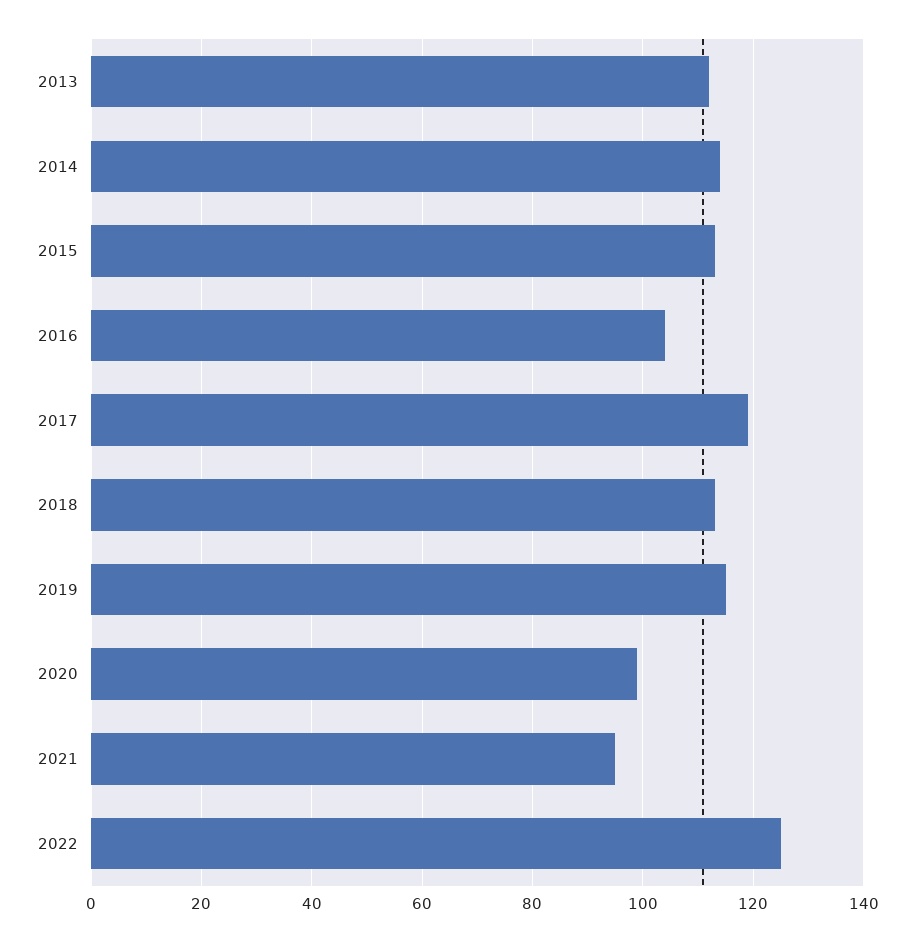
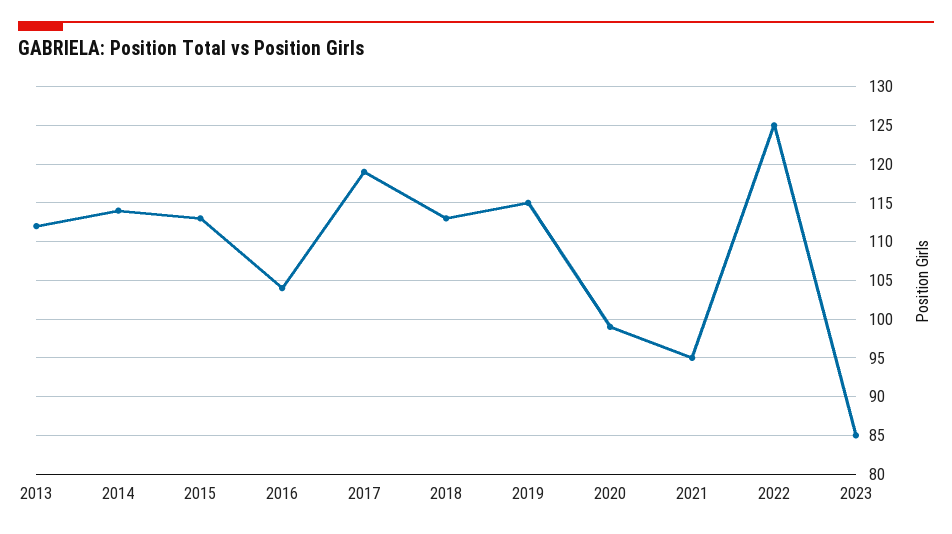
2023: none -> 85

